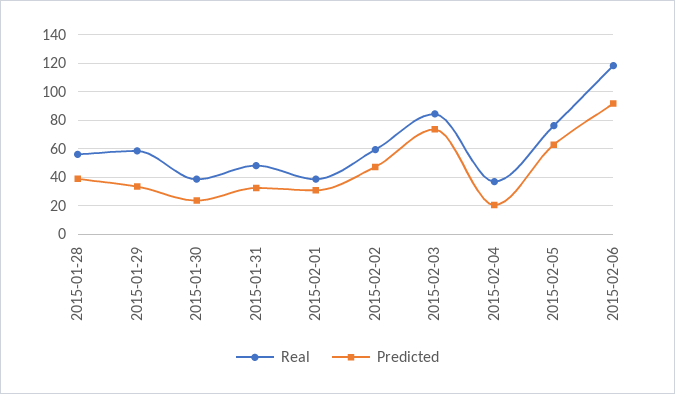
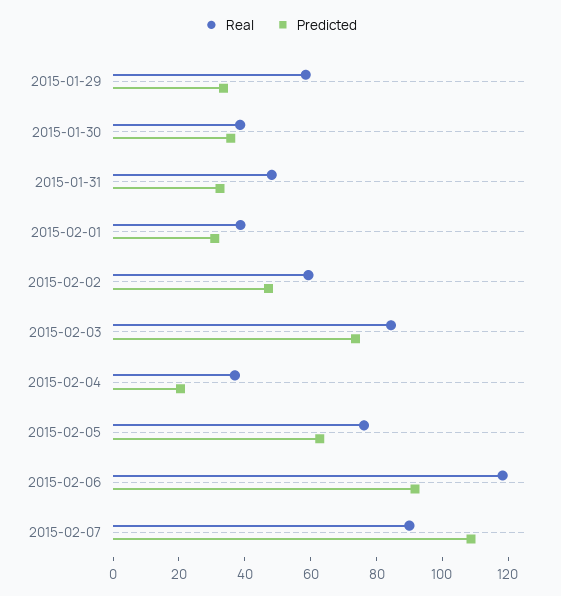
Real, 2015-01-28: 55 -> none
Predicted, 2015-01-28: 40 -> none
Predicted, 2015-01-30: 25 -> 35
Real, 2015-02-07: none -> 90
Predicted, 2015-02-07: none -> 110

